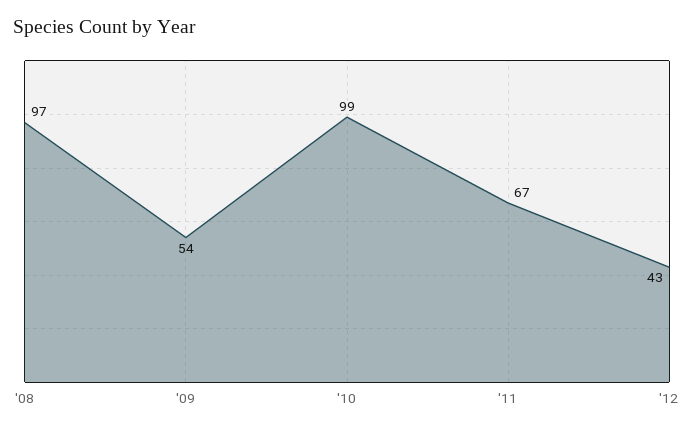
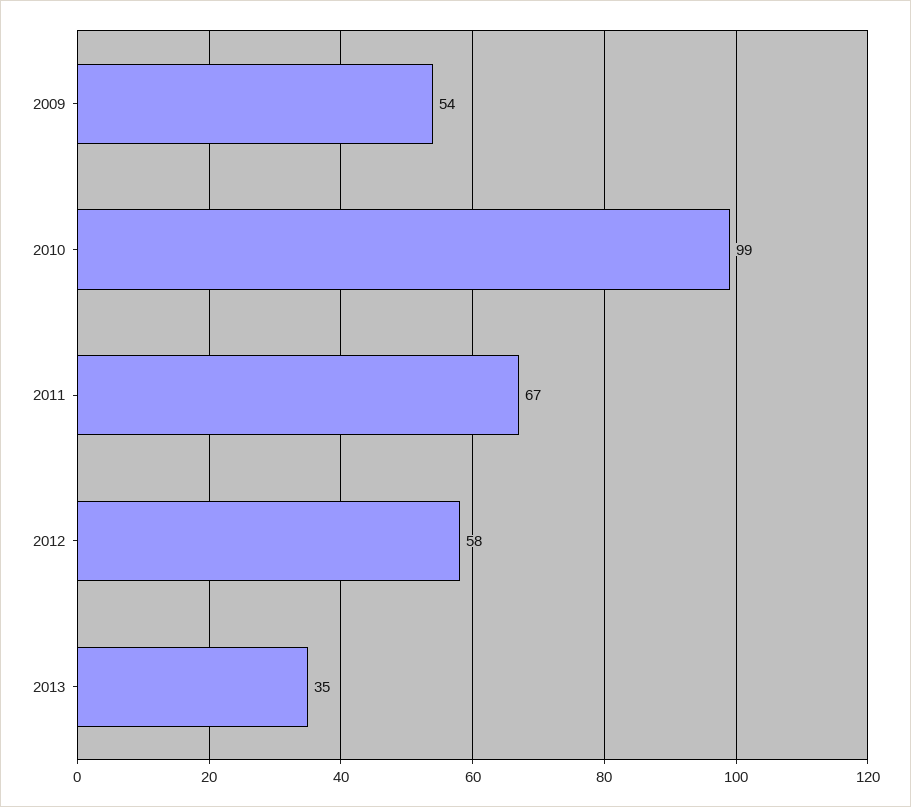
'08: 97 -> none
'12: 43 -> 58
2013: none -> 35

